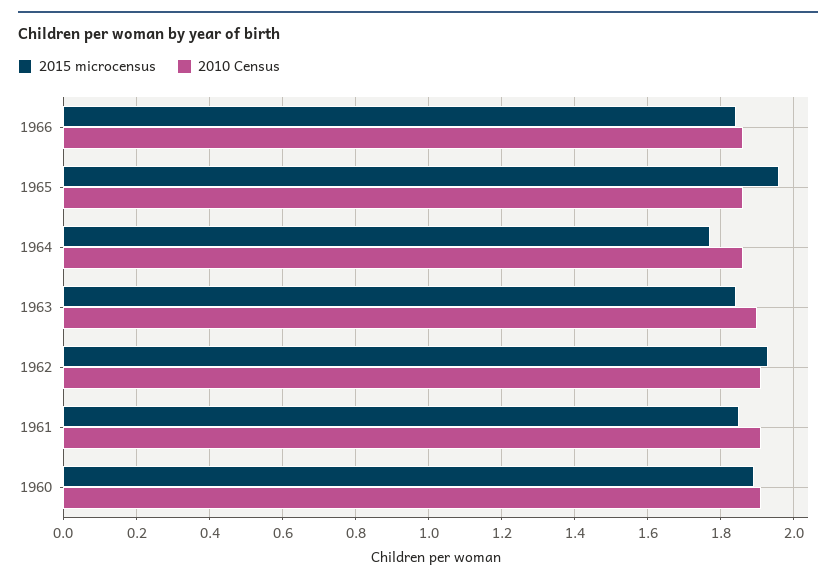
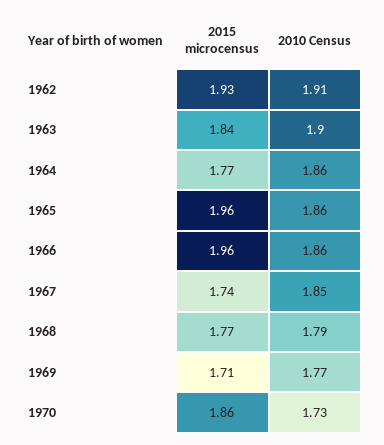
2015 microcensus, 1966: 1.85 -> 1.96
2015 microcensus, 1961: 1.85 -> none
2010 Census, 1961: 1.9 -> none
2015 microcensus, 1960: 1.9 -> none
2010 Census, 1960: 1.9 -> none
2015 microcensus, 1967: none -> 1.74
2010 Census, 1967: none -> 1.85
2015 microcensus, 1968: none -> 1.77
2010 Census, 1968: none -> 1.79
2015 microcensus, 1969: none -> 1.71
2010 Census, 1969: none -> 1.77
2015 microcensus, 1970: none -> 1.86
2010 Census, 1970: none -> 1.73

